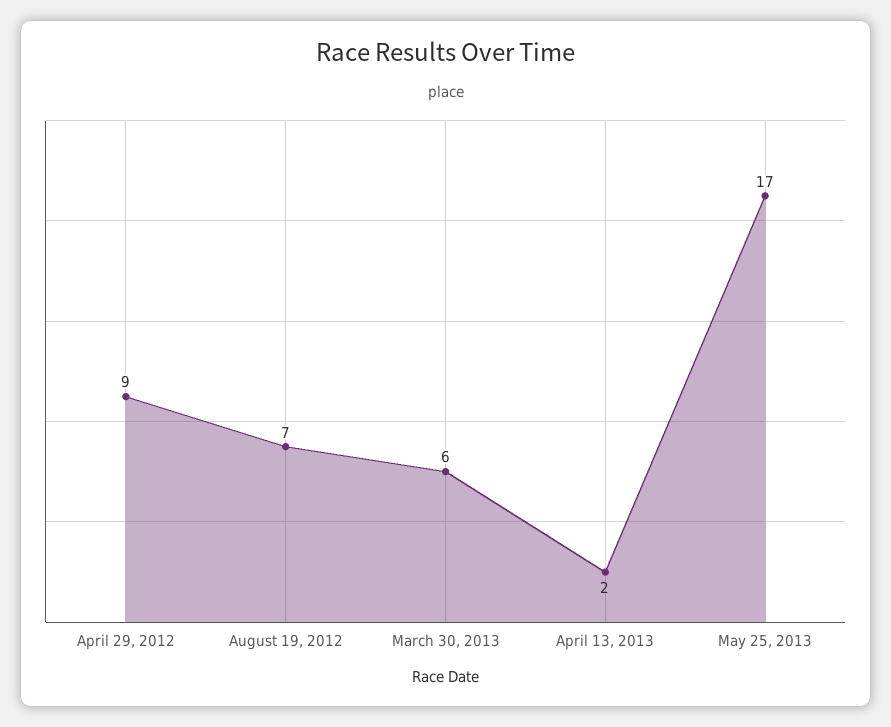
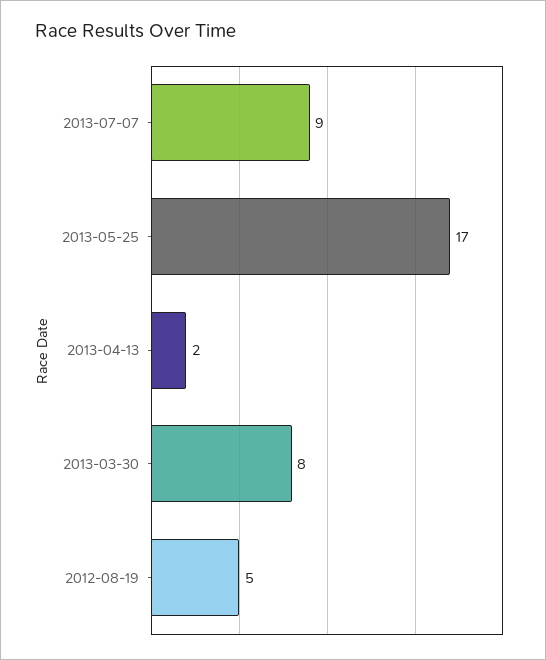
April 29, 2012: 9 -> none
August 19, 2012: 7 -> 5
March 30, 2013: 6 -> 8
2013-07-07: none -> 9

